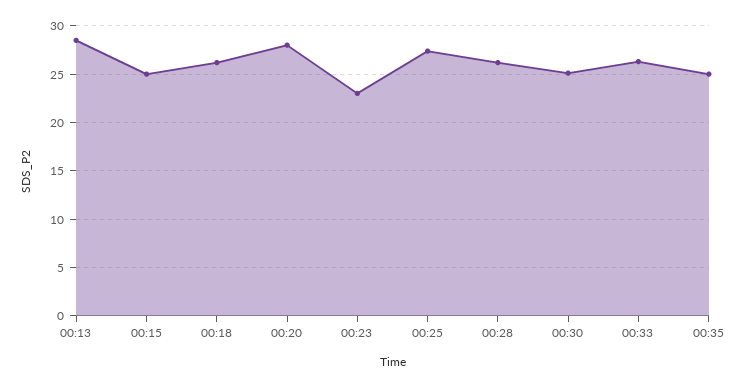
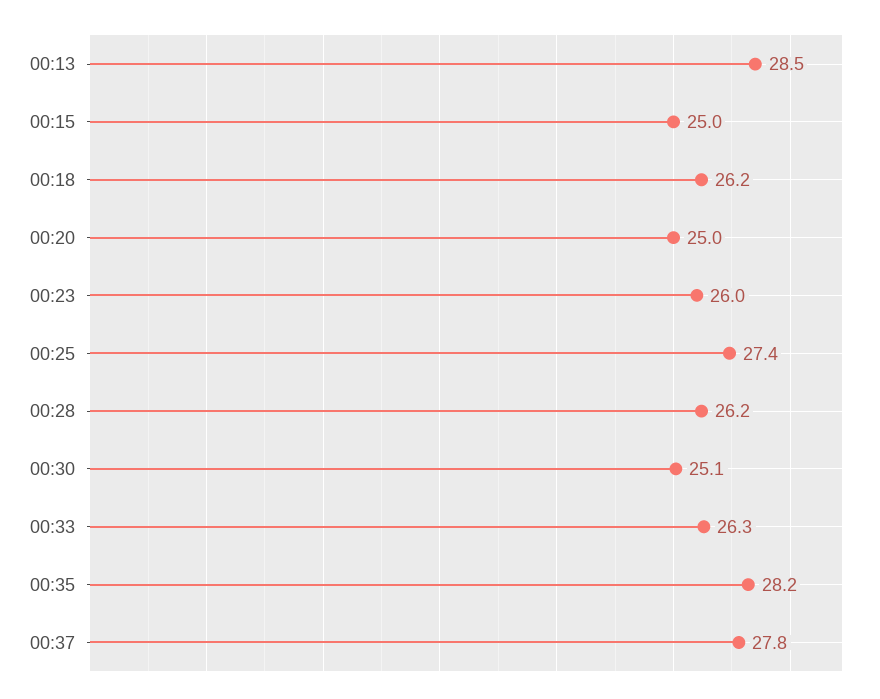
00:20: 28 -> 25
00:23: 23 -> 26
00:35: 25 -> 28.2
00:37: none -> 27.8

